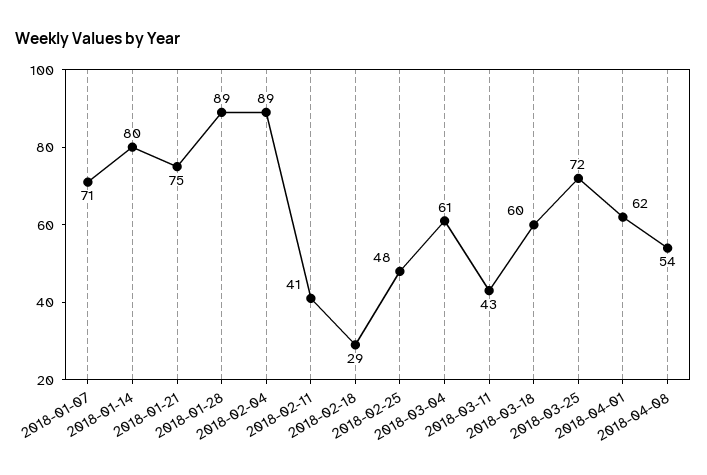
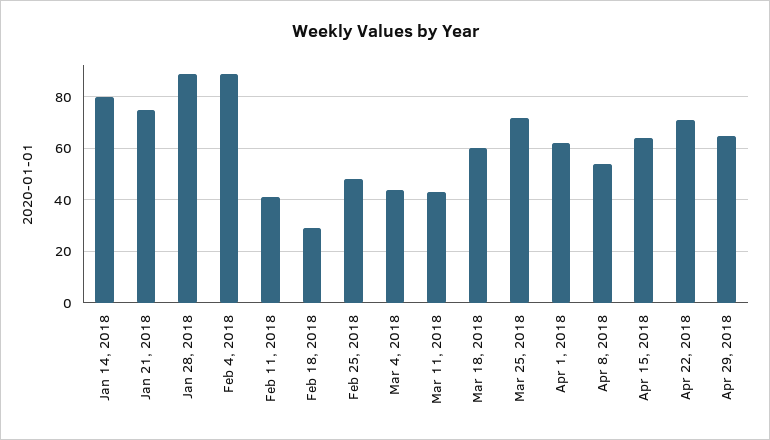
2018-01-07: 71 -> none
2018-03-04: 61 -> 45
Apr 15, 2018: none -> 65
Apr 22, 2018: none -> 70
Apr 29, 2018: none -> 65

